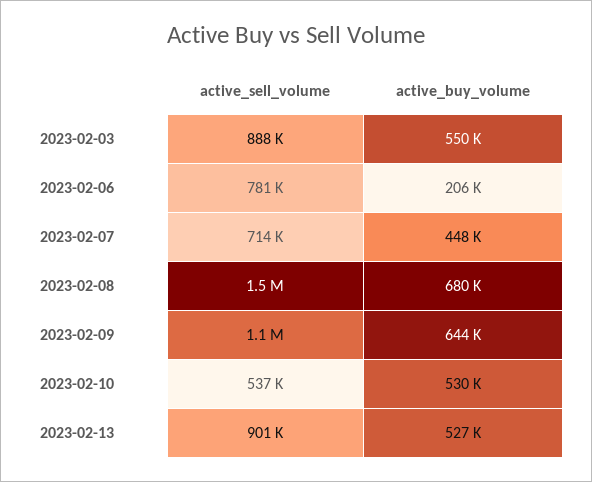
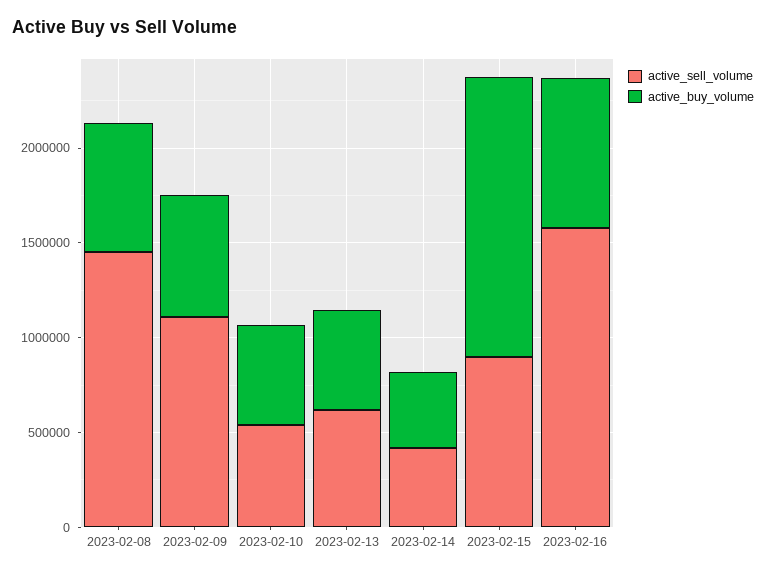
active_sell_volume, 2023-02-03: 888000 -> none
active_buy_volume, 2023-02-03: 550000 -> none
active_sell_volume, 2023-02-06: 781000 -> none
active_buy_volume, 2023-02-06: 206000 -> none
active_sell_volume, 2023-02-07: 714000 -> none
active_buy_volume, 2023-02-07: 448000 -> none
active_sell_volume, 2023-02-13: 901000 -> 600000
active_sell_volume, 2023-02-14: none -> 400000
active_buy_volume, 2023-02-14: none -> 400000
active_sell_volume, 2023-02-15: none -> 900000
active_buy_volume, 2023-02-15: none -> 1500000
active_sell_volume, 2023-02-16: none -> 1600000
active_buy_volume, 2023-02-16: none -> 800000

